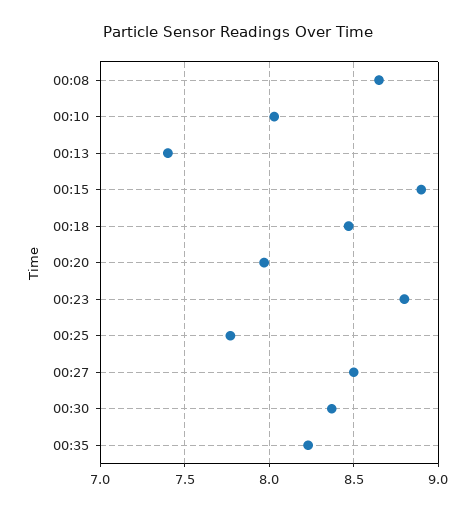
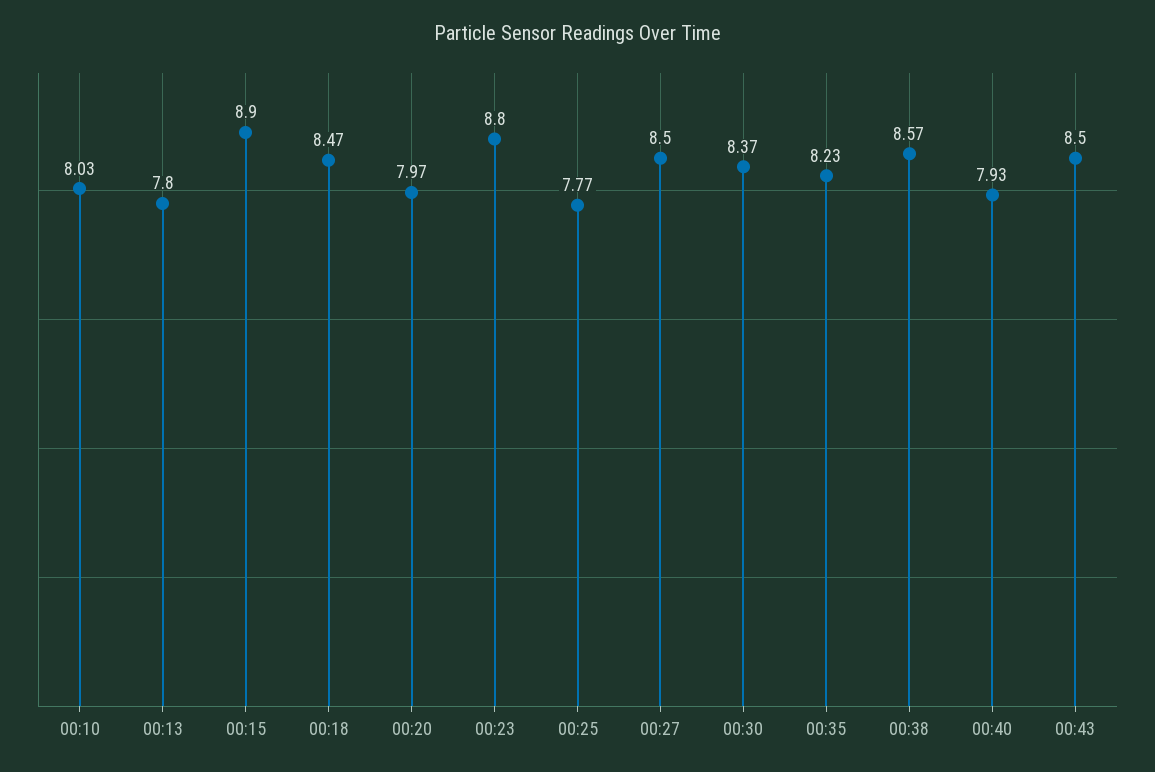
00:08: 8.65 -> none
00:13: 7.4 -> 7.8
00:38: none -> 8.57
00:40: none -> 7.93
00:43: none -> 8.5

